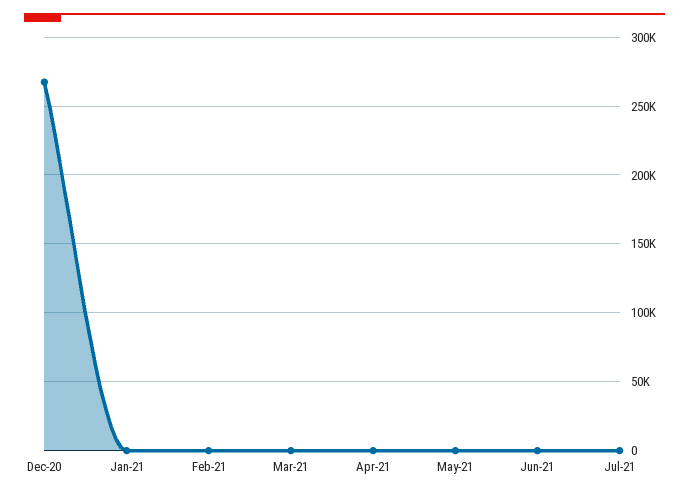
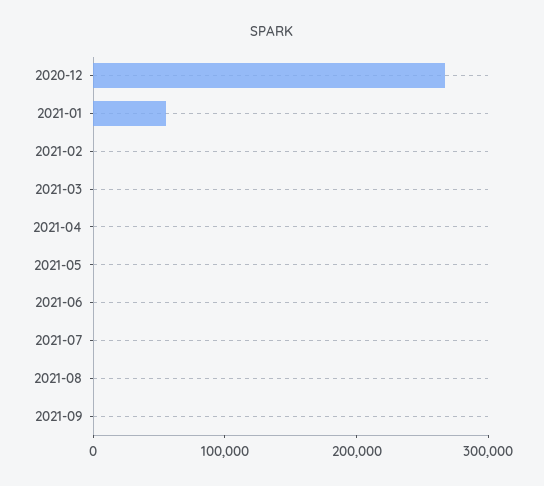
Jan-21: 0 -> 60000
2021-08: none -> 0
2021-09: none -> 0

